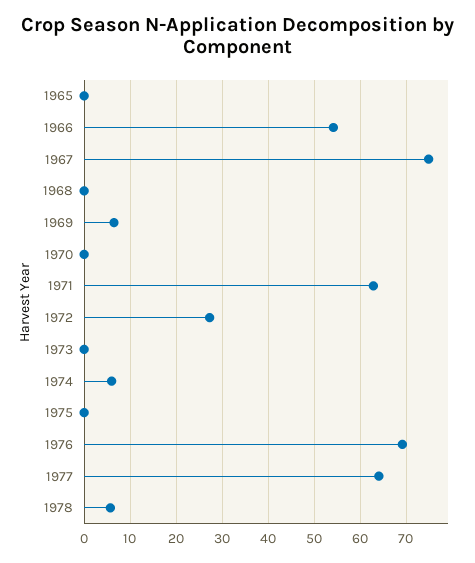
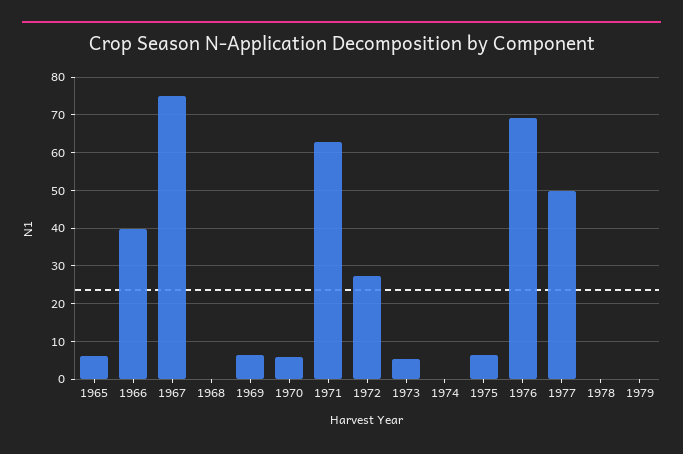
1965: 0 -> 6
1966: 54 -> 40
1970: 0 -> 6
1973: 0 -> 6
1974: 6 -> 0
1975: 0 -> 6
1977: 64 -> 50
1978: 6 -> 0
1979: none -> 0

